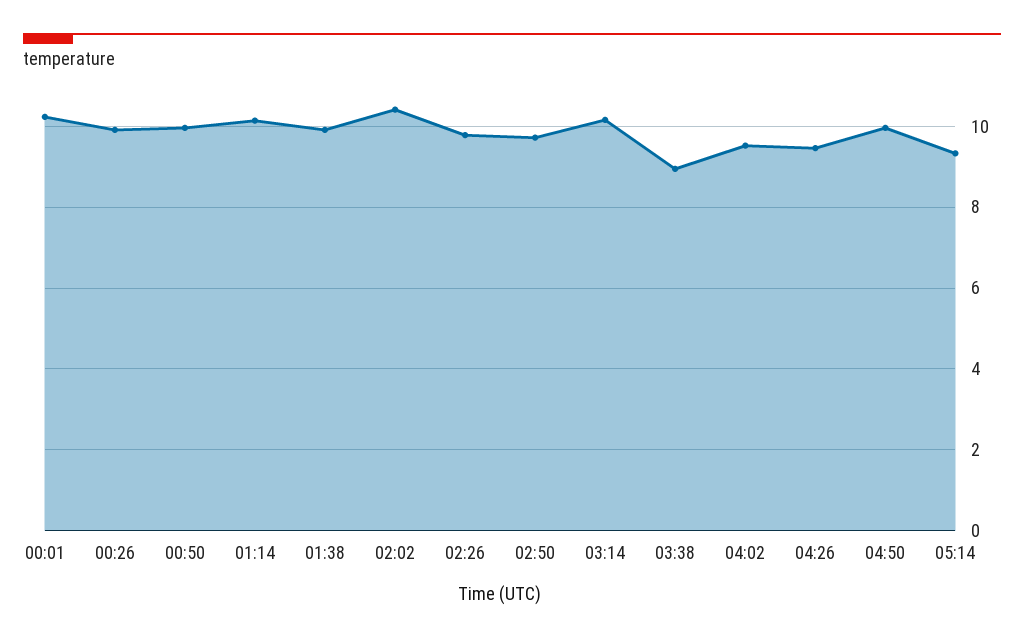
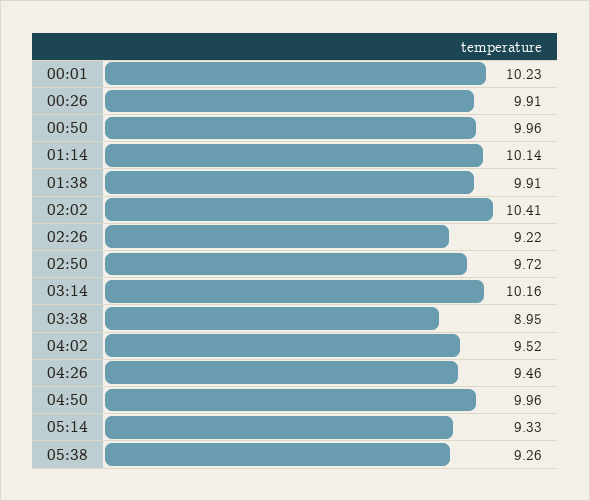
02:26: 9.8 -> 9.22
05:38: none -> 9.26

